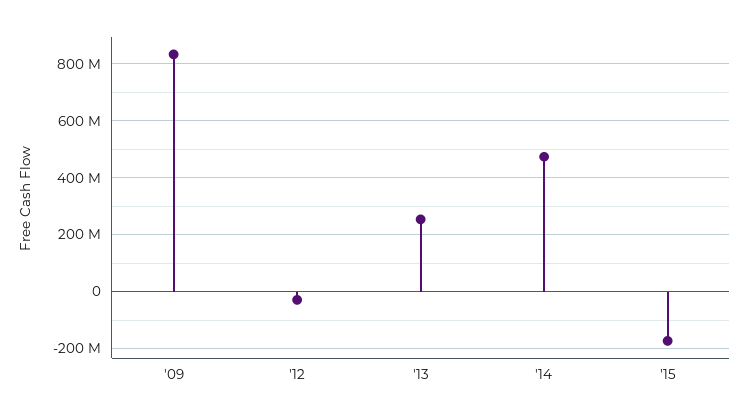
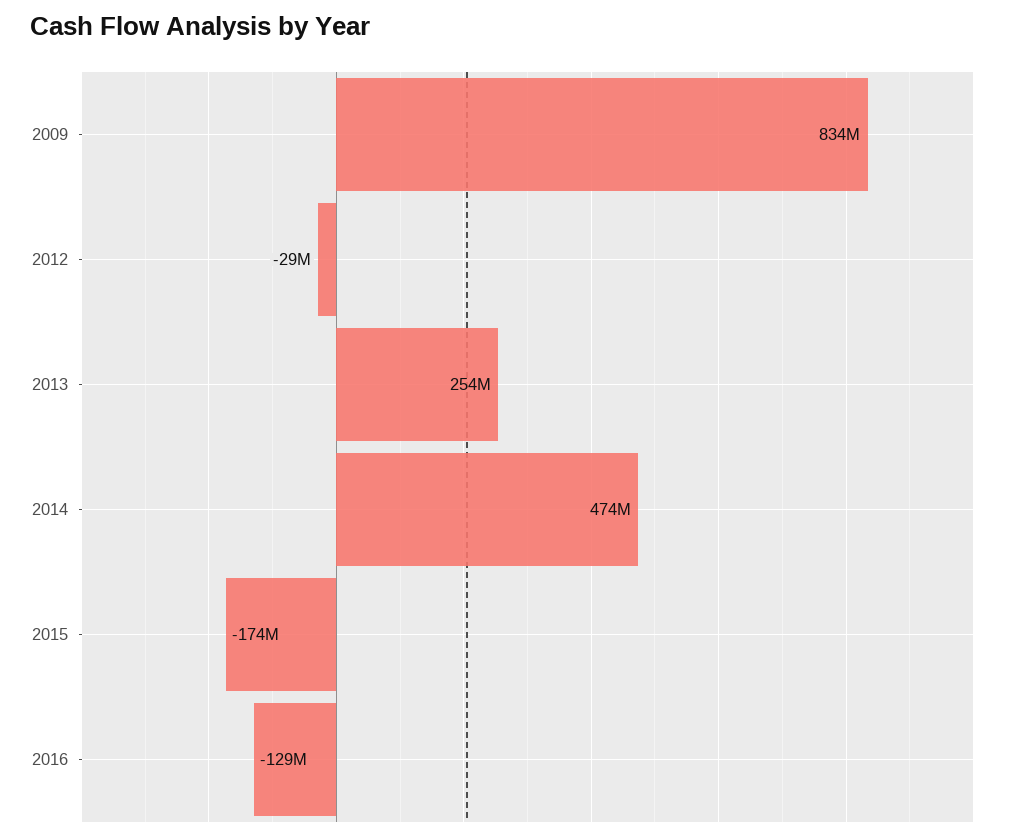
2016: none -> -129000000

